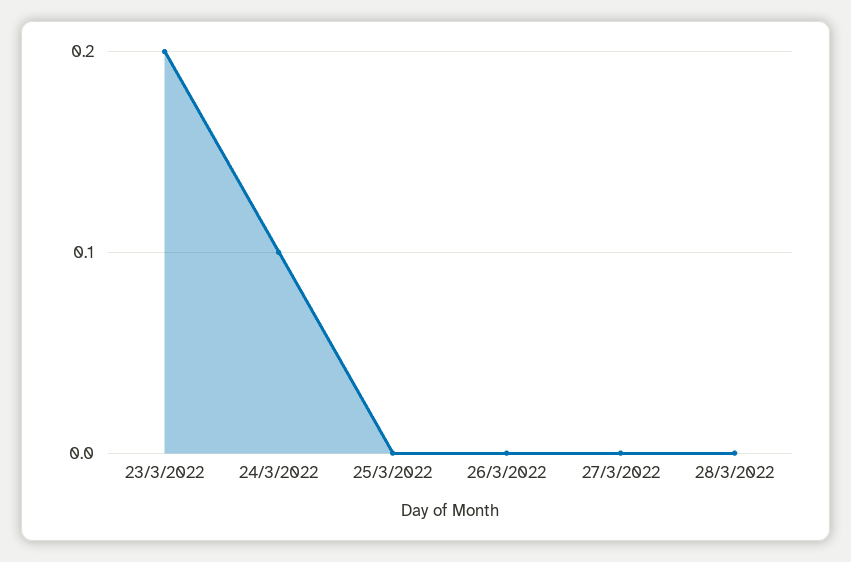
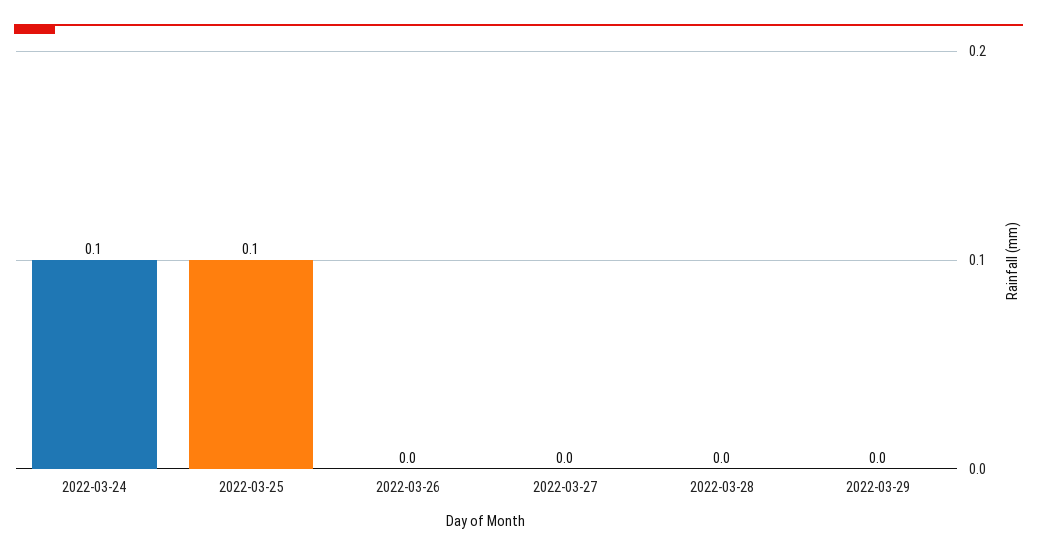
23/3/2022: 0.2 -> none
25/3/2022: 0 -> 0.1
2022-03-29: none -> 0

